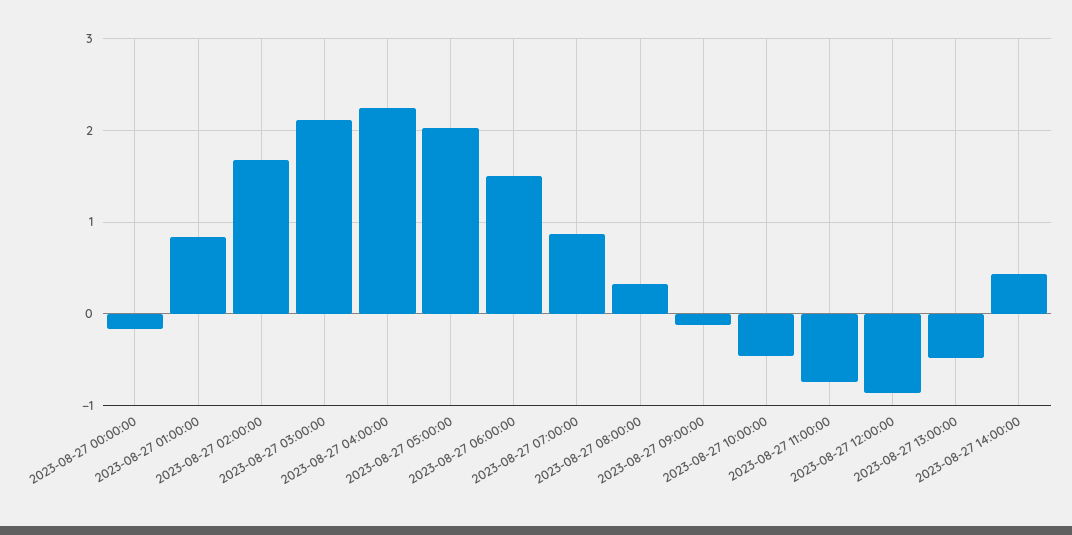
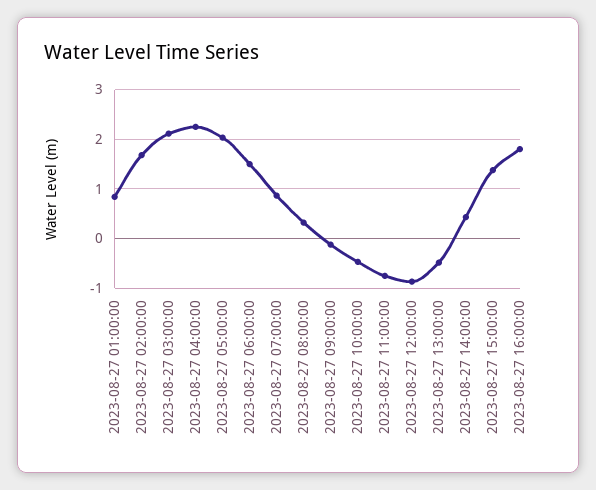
2023-08-27 00:00:00: -0.2 -> none
2023-08-27 15:00:00: none -> 1.4
2023-08-27 16:00:00: none -> 1.8

